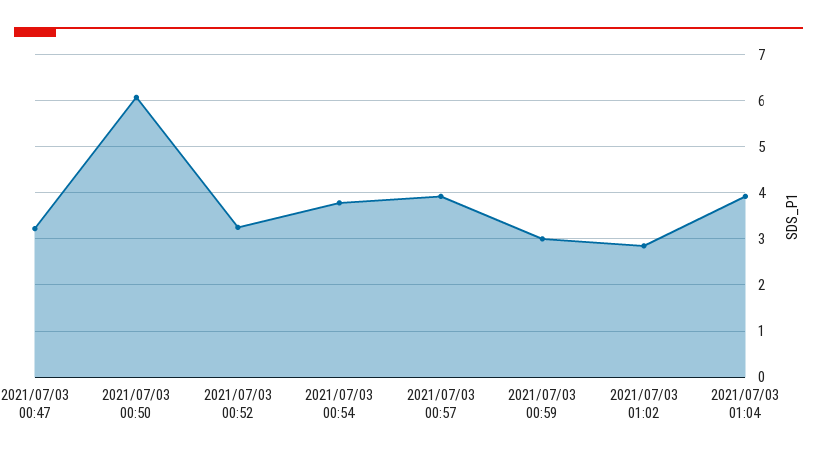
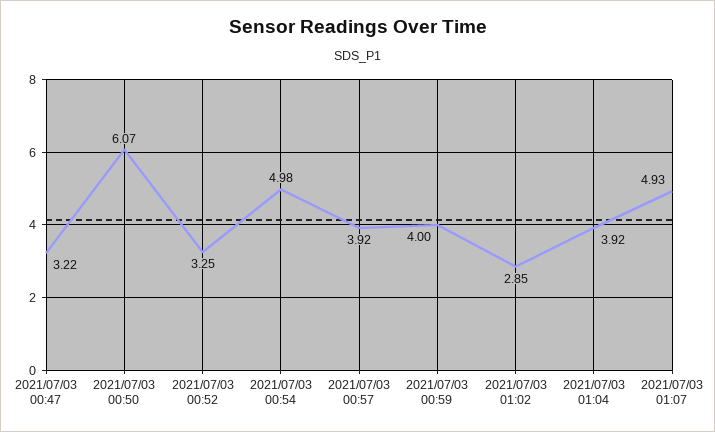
2021/07/03 00:54: 3.8 -> 4.98
2021/07/03 00:59: 3 -> 4
2021/07/03 01:07: none -> 4.93

